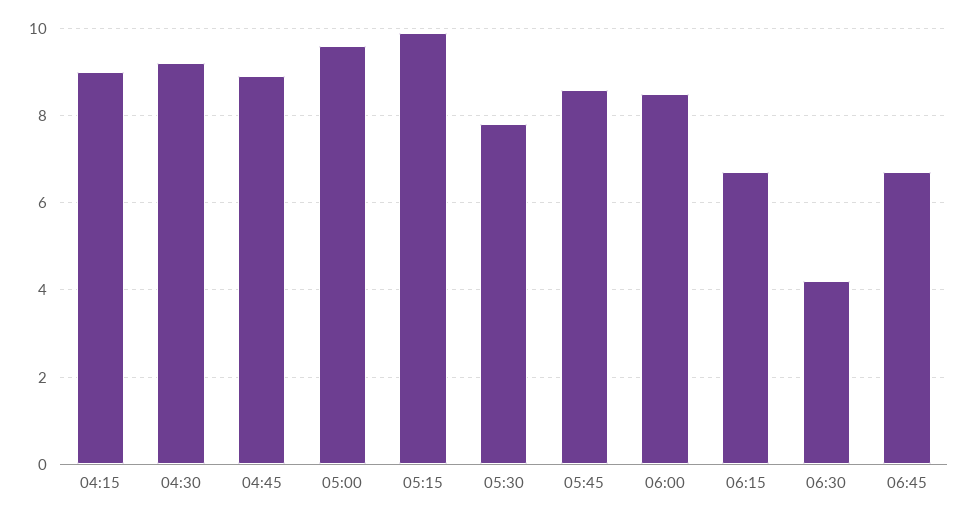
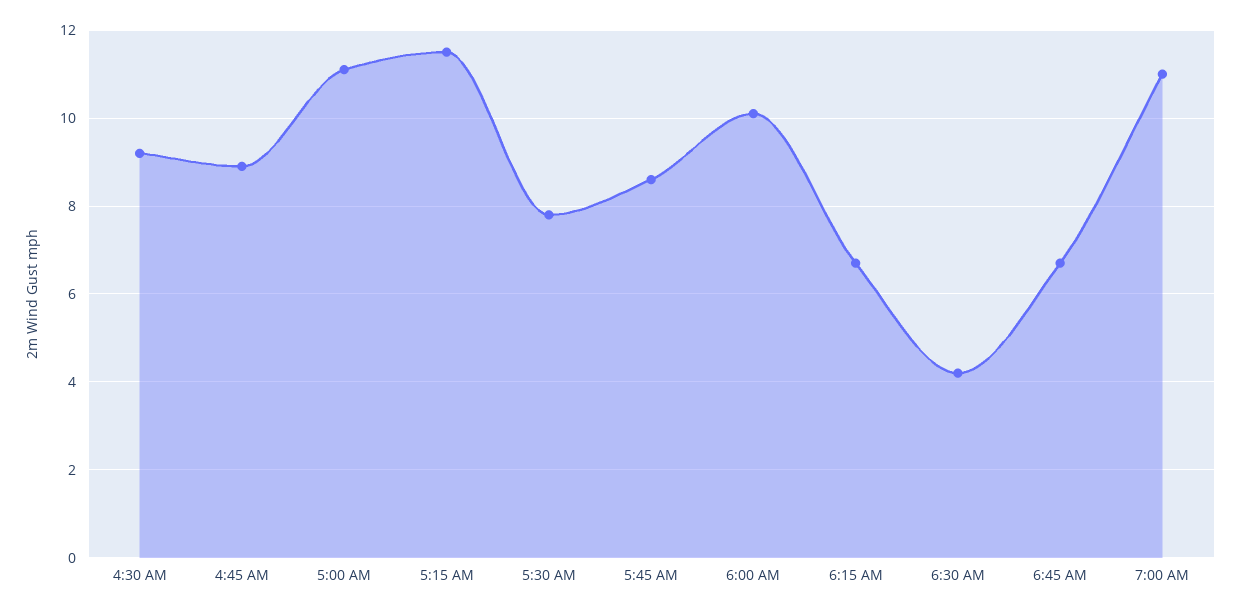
04:15: 9 -> none
05:00: 9.5 -> 11
05:15: 10 -> 11.5
06:00: 8.5 -> 10
7:00 AM: none -> 11

